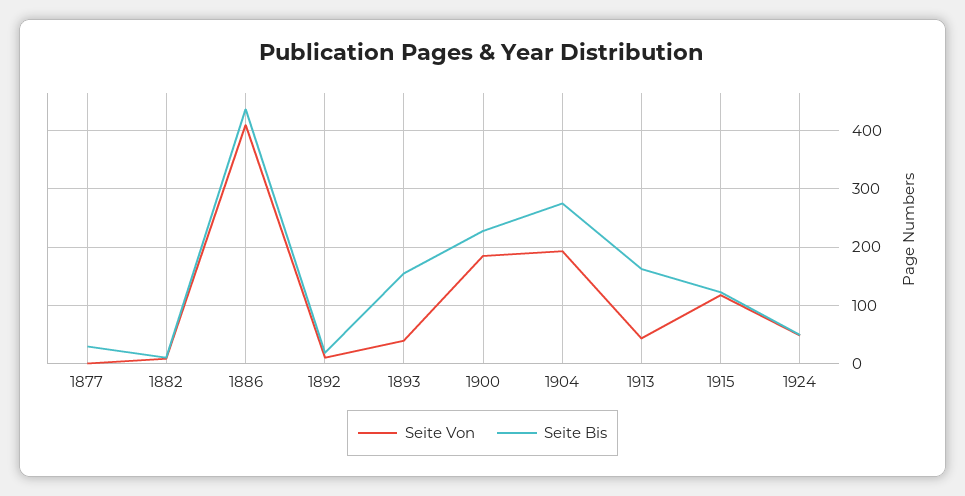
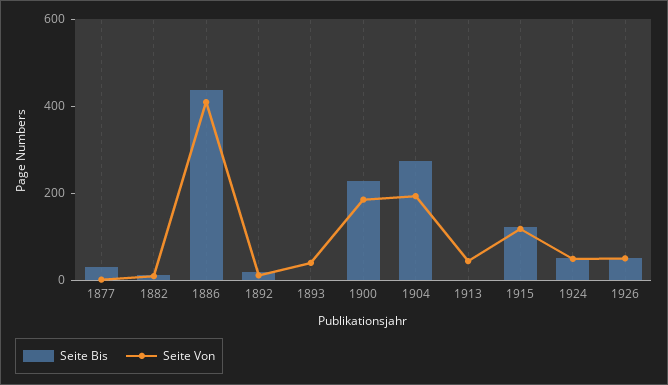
Seite Bis, 1893: 160 -> 0
Seite Bis, 1913: 160 -> 0
Seite Bis, 1926: none -> 50
Seite Von, 1926: none -> 50

